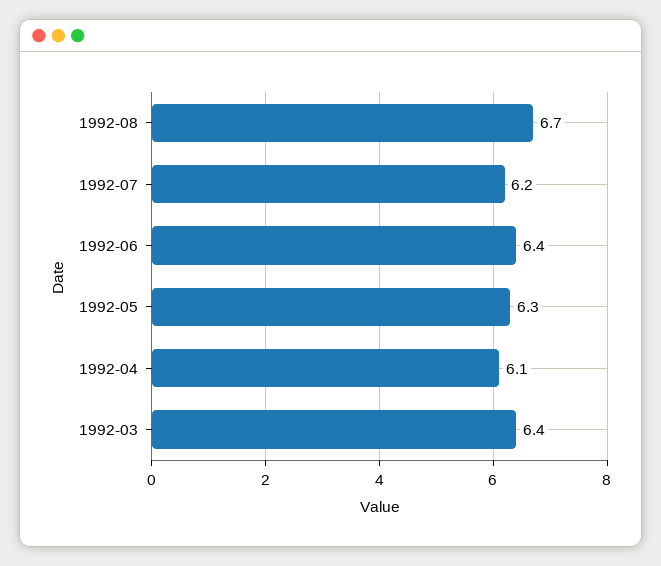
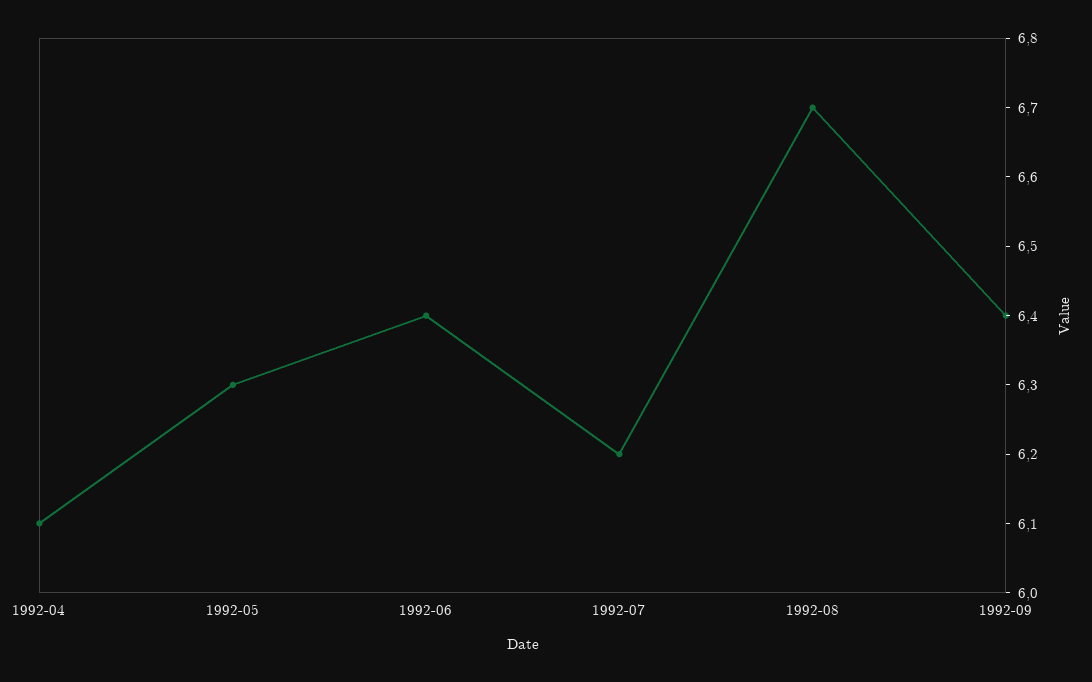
1992-03: 6.4 -> none
1992-09: none -> 6.4

